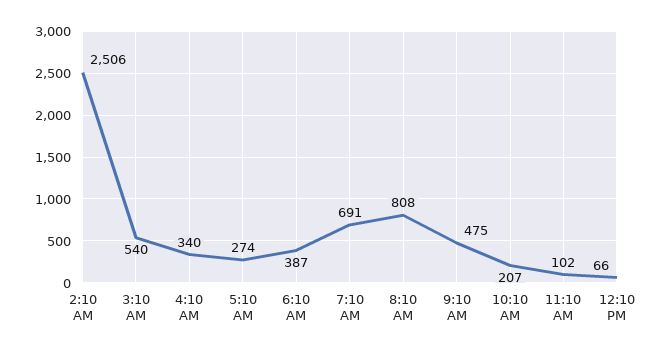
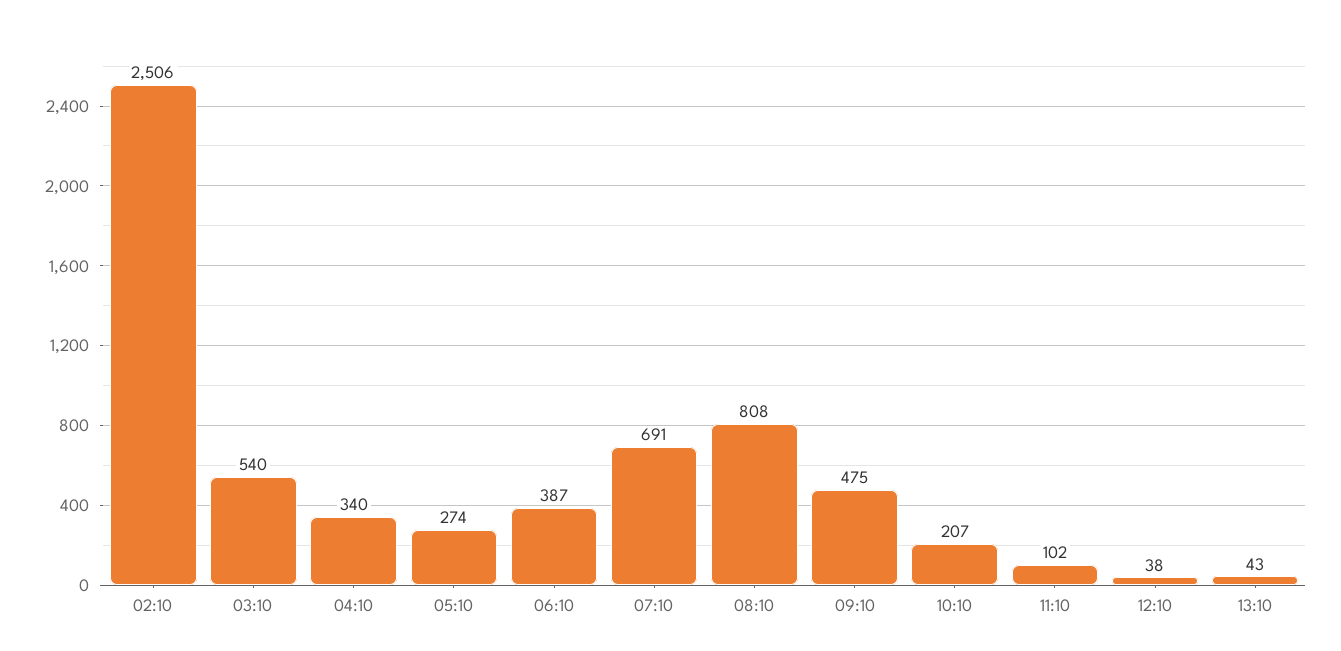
12:10 PM: 66 -> 38
13:10: none -> 43

